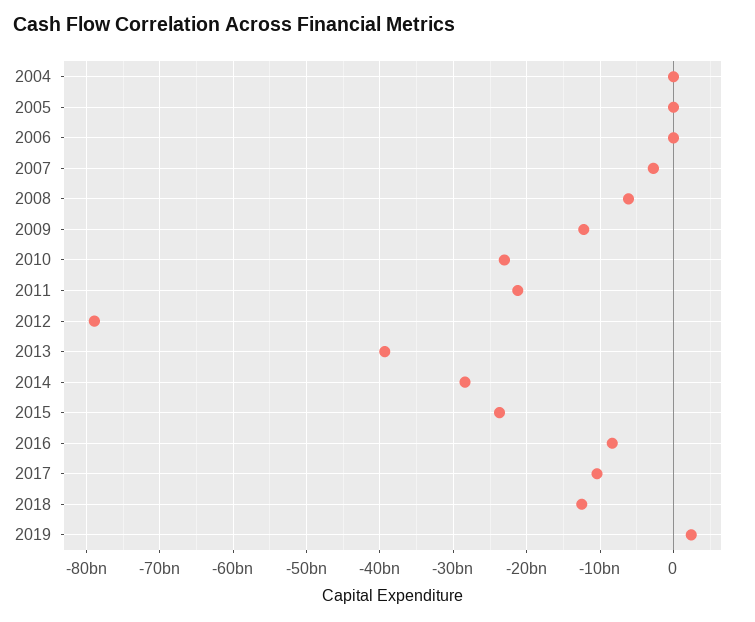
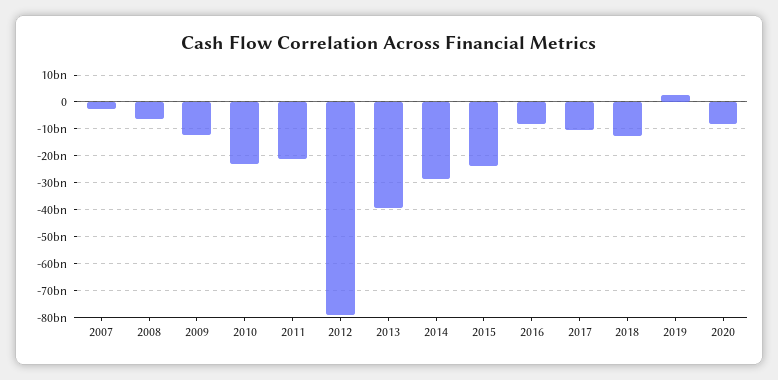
2004: 0 -> none
2005: 0 -> none
2006: 0 -> none
2020: none -> -7500000000

